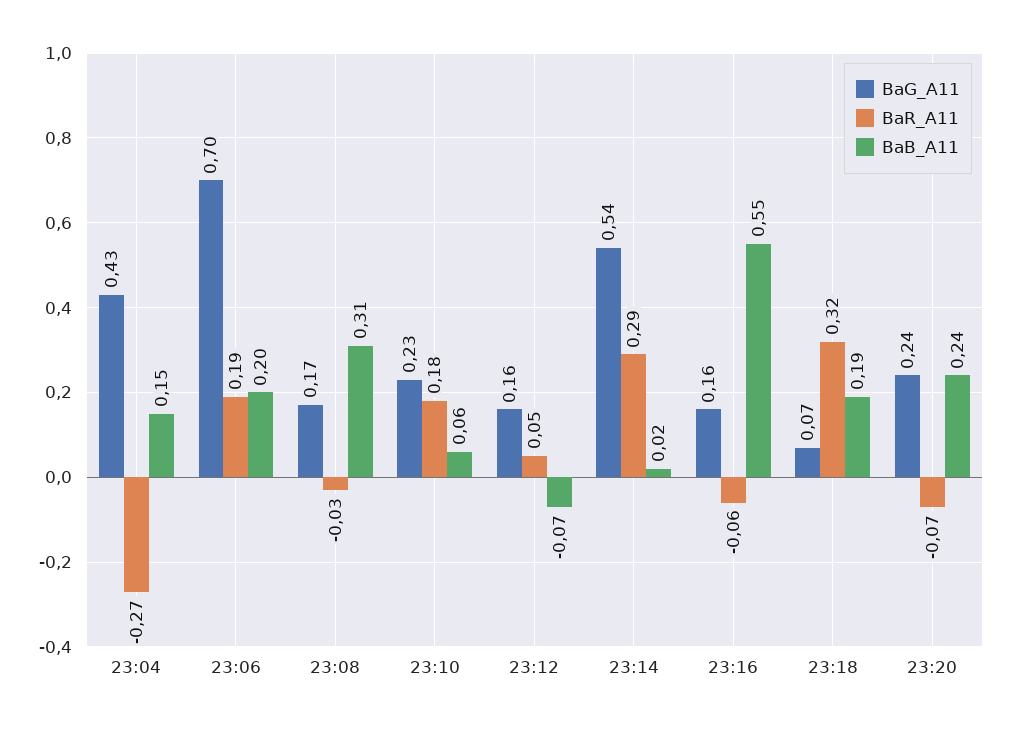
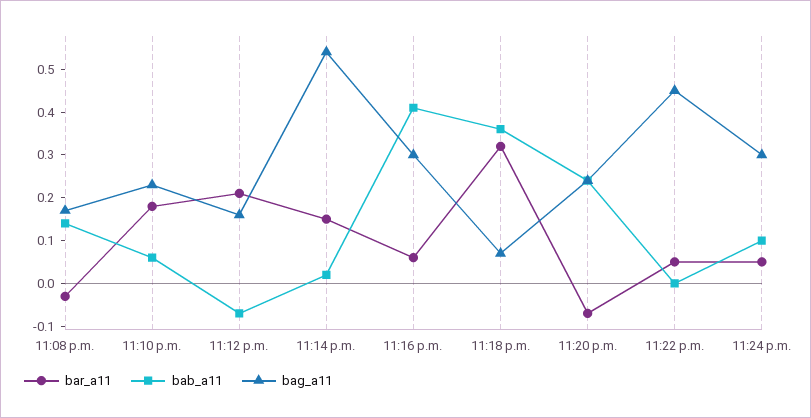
BaG_A11, 23:04: 0.43 -> none
BaR_A11, 23:04: -0.27 -> none
BaB_A11, 23:04: 0.15 -> none
BaG_A11, 23:06: 0.7 -> none
BaR_A11, 23:06: 0.19 -> none
BaB_A11, 23:06: 0.2 -> none
BaB_A11, 23:08: 0.31 -> 0.15
BaR_A11, 23:12: 0.05 -> 0.2
BaR_A11, 23:14: 0.29 -> 0.15
BaG_A11, 23:16: 0.16 -> 0.3
BaR_A11, 23:16: -0.06 -> 0.05
BaB_A11, 23:16: 0.55 -> 0.4
BaB_A11, 23:18: 0.19 -> 0.35
BaR_A11, 11:22 p.m.: none -> 0.05
BaB_A11, 11:22 p.m.: none -> 0
BaG_A11, 11:22 p.m.: none -> 0.45
BaR_A11, 11:24 p.m.: none -> 0.05
BaB_A11, 11:24 p.m.: none -> 0.1
BaG_A11, 11:24 p.m.: none -> 0.3

